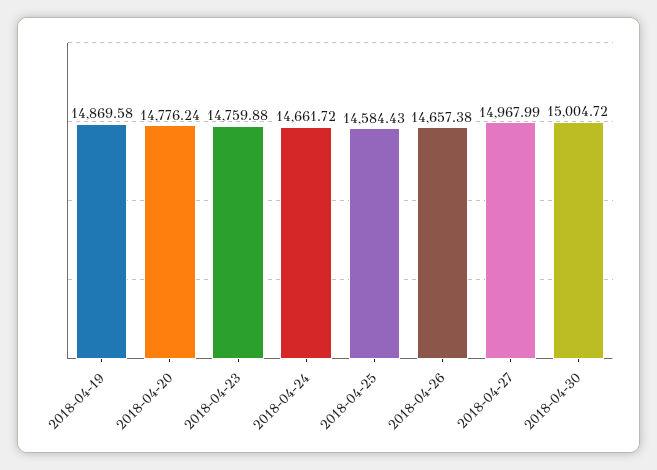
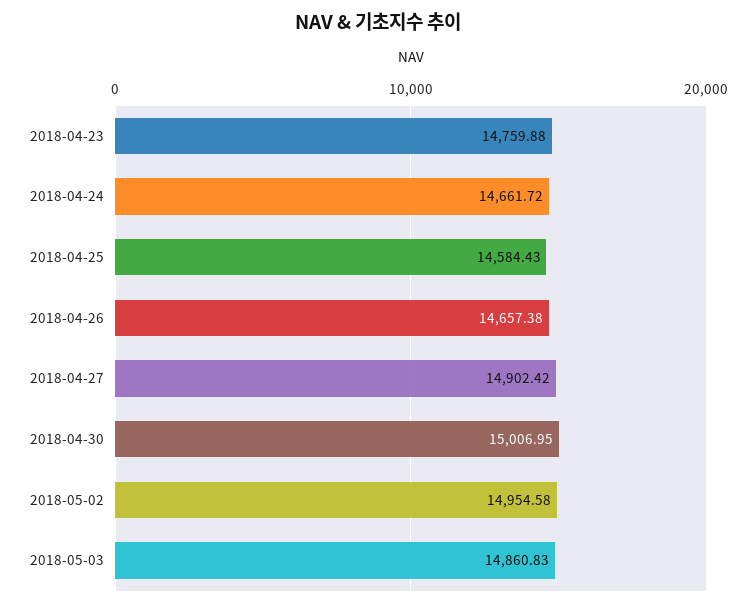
2018-04-19: 14869.58 -> none
2018-04-20: 14776.24 -> none
2018-04-27: 14967.99 -> 14902.42
2018-04-30: 15004.72 -> 15006.95
2018-05-02: none -> 14954.58
2018-05-03: none -> 14860.83

